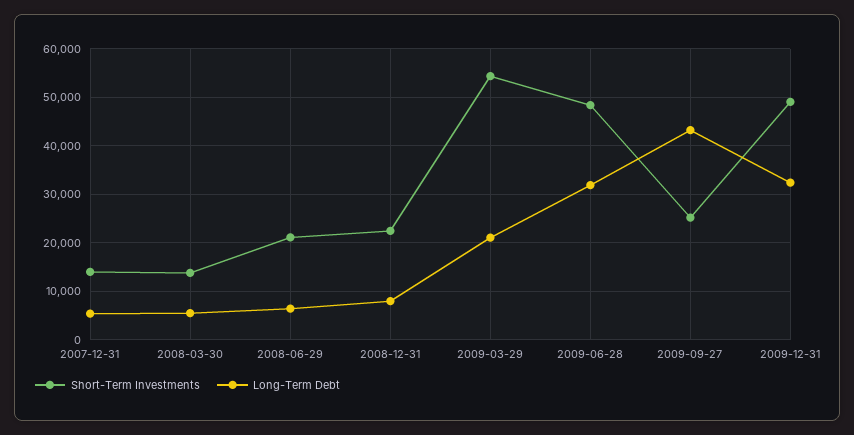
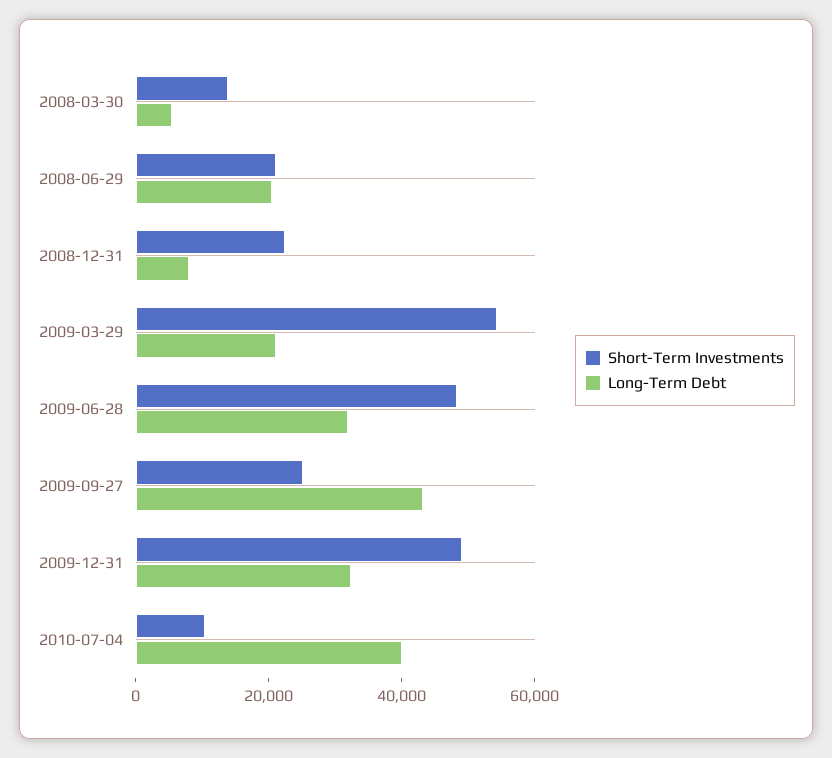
Short-Term Investments, 2007-12-31: 14000 -> none
Long-Term Debt, 2007-12-31: 6000 -> none
Long-Term Debt, 2008-06-29: 6000 -> 20000
Short-Term Investments, 2010-07-04: none -> 10000
Long-Term Debt, 2010-07-04: none -> 40000

